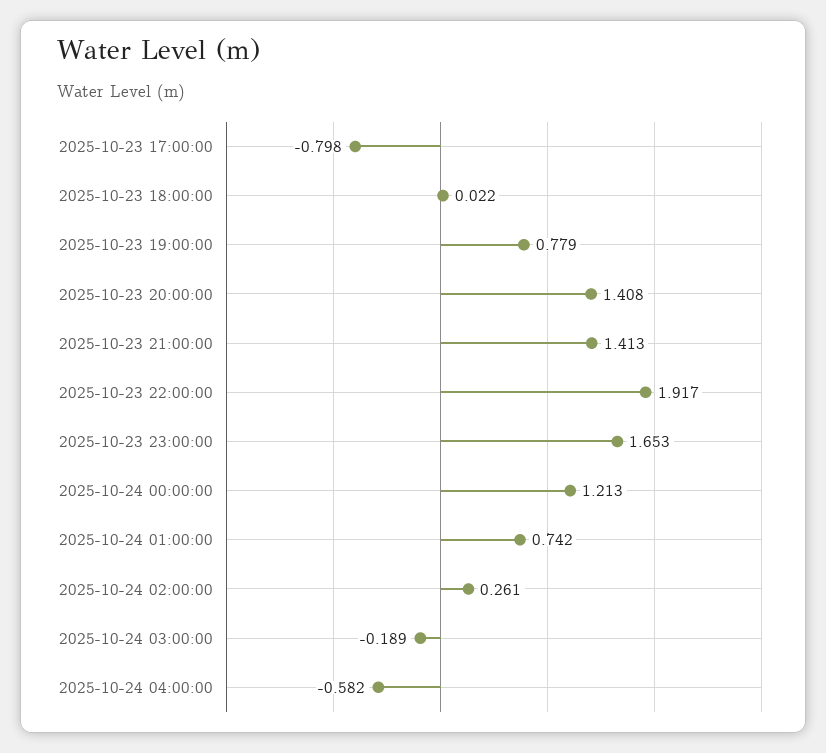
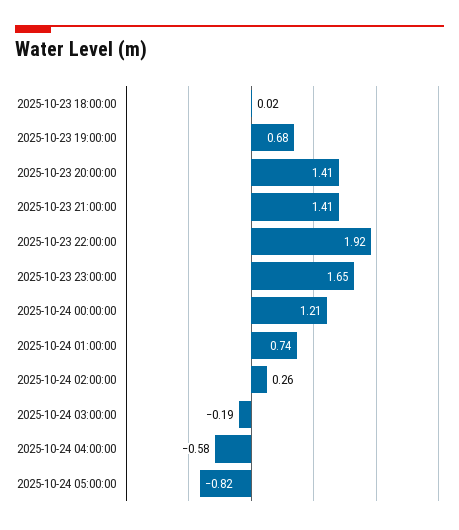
2025-10-23 17:00:00: -0.798 -> none
2025-10-23 19:00:00: 0.779 -> 0.68
2025-10-24 05:00:00: none -> -0.82

